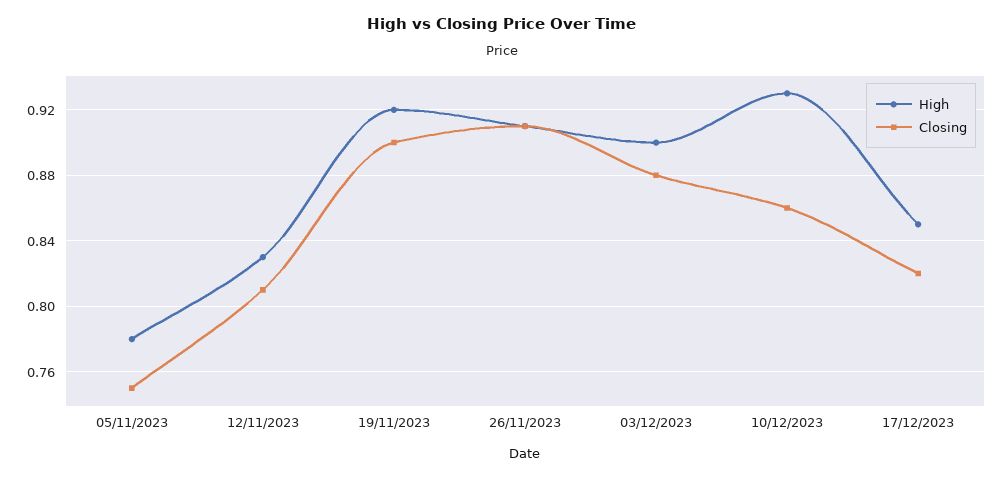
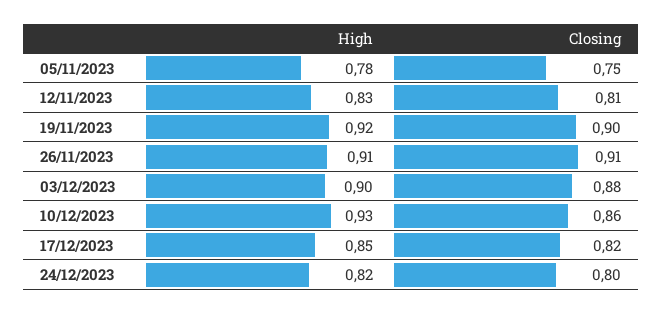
High, 24/12/2023: none -> 0.82
Closing, 24/12/2023: none -> 0.8

